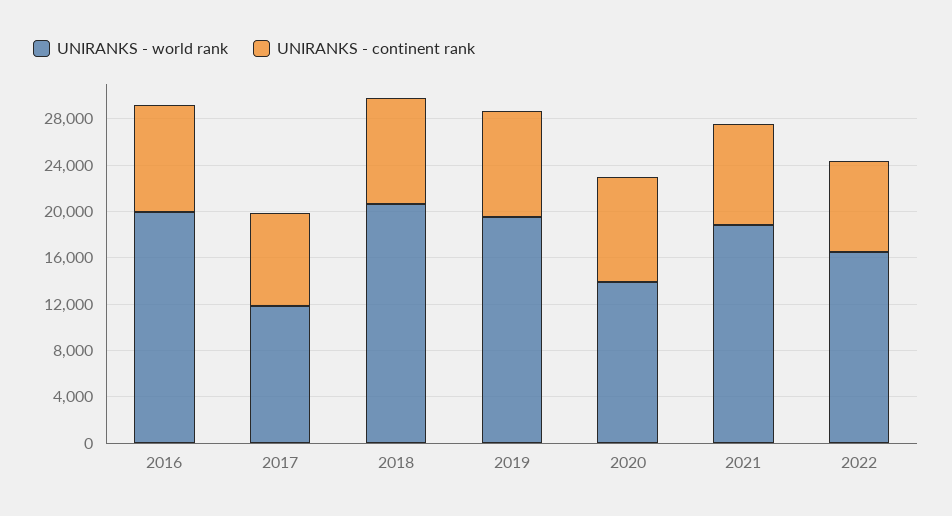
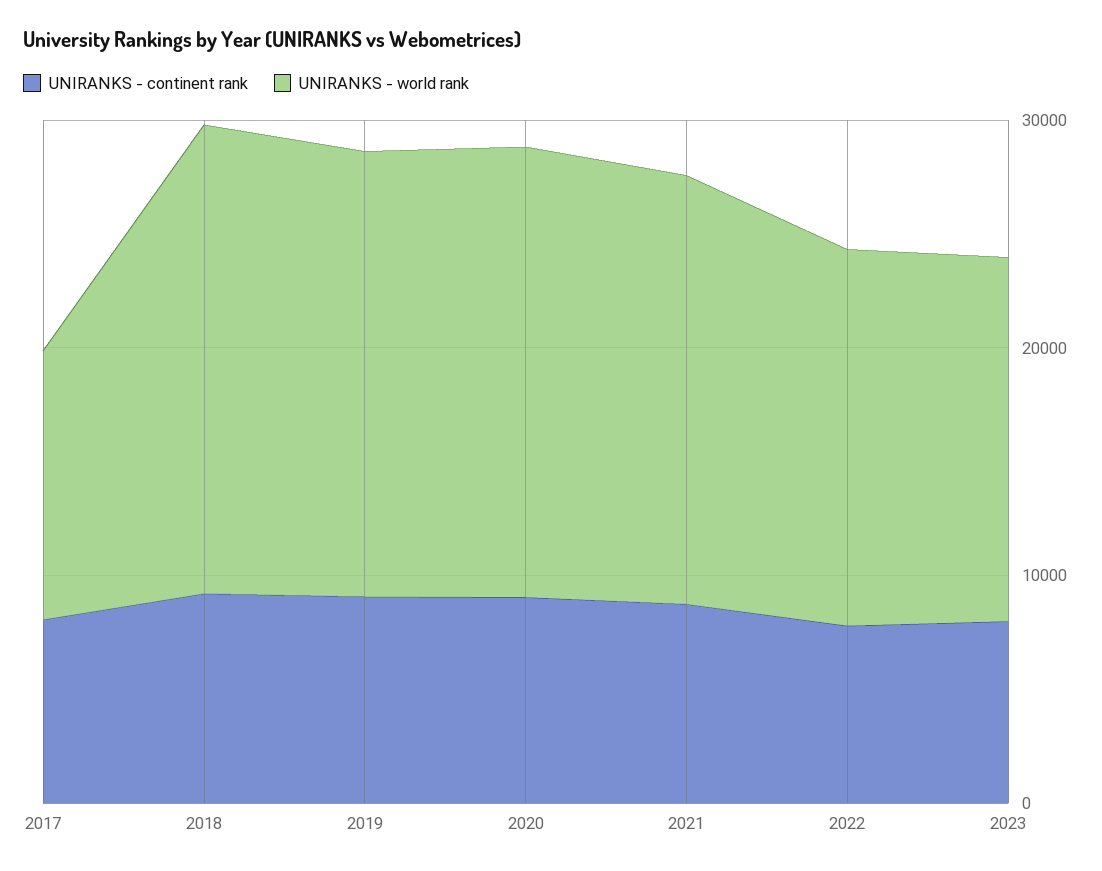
UNIRANKS - world rank, 2016: 20000 -> none
UNIRANKS - continent rank, 2016: 9000 -> none
UNIRANKS - world rank, 2020: 14000 -> 20000
UNIRANKS - continent rank, 2023: none -> 8000
UNIRANKS - world rank, 2023: none -> 16000

